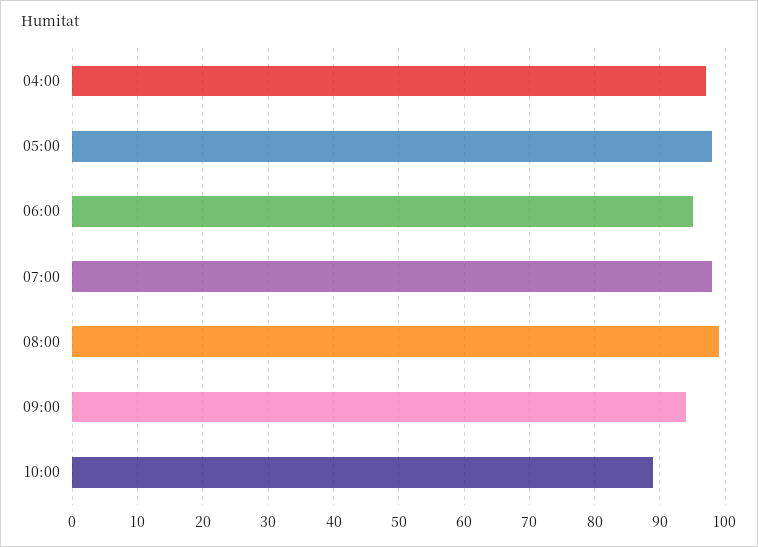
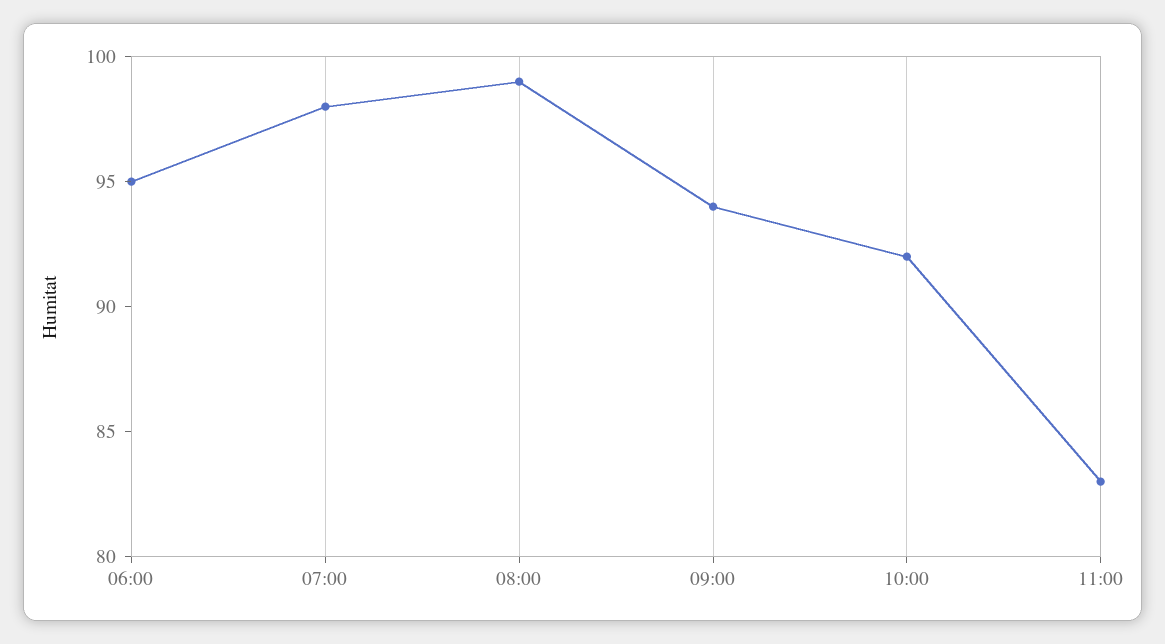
04:00: 97 -> none
05:00: 98 -> none
10:00: 89 -> 92
11:00: none -> 83

